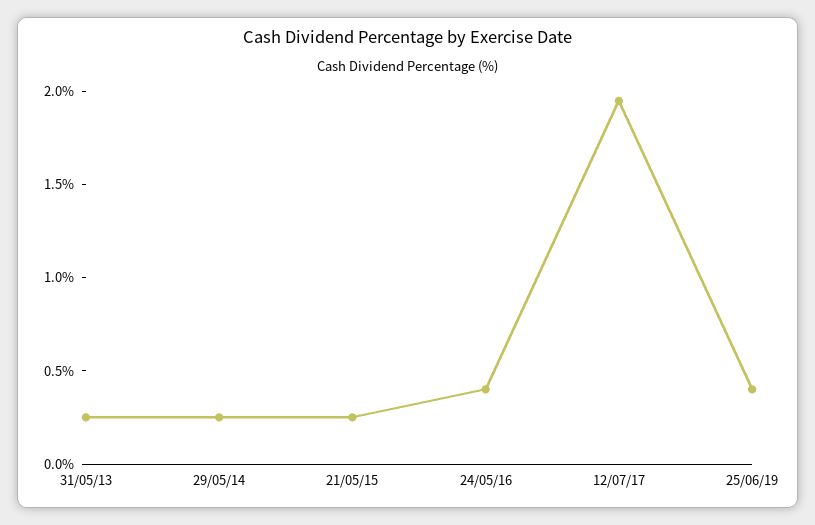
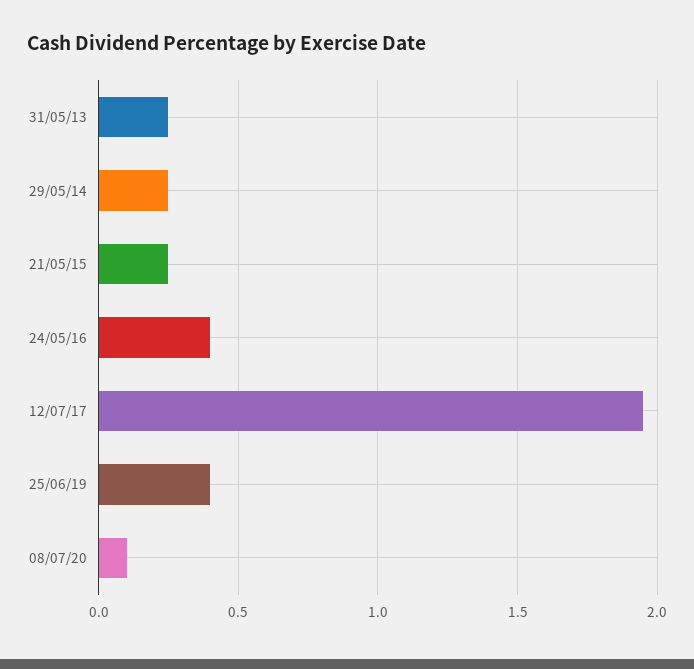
08/07/20: none -> 0.1

